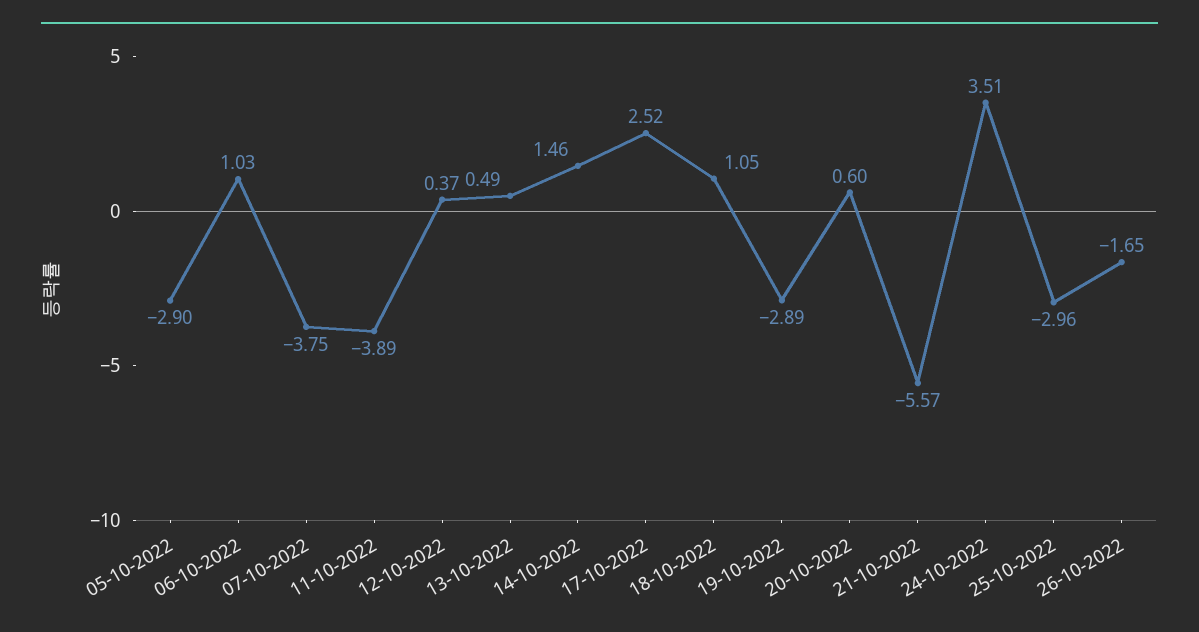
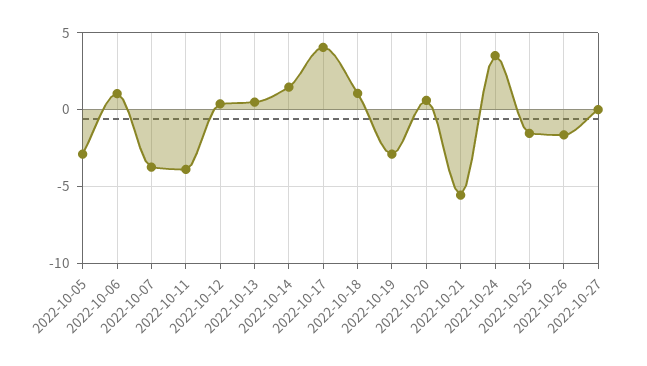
17-10-2022: 2.52 -> 4
25-10-2022: -2.96 -> -1.5
2022-10-27: none -> 0

